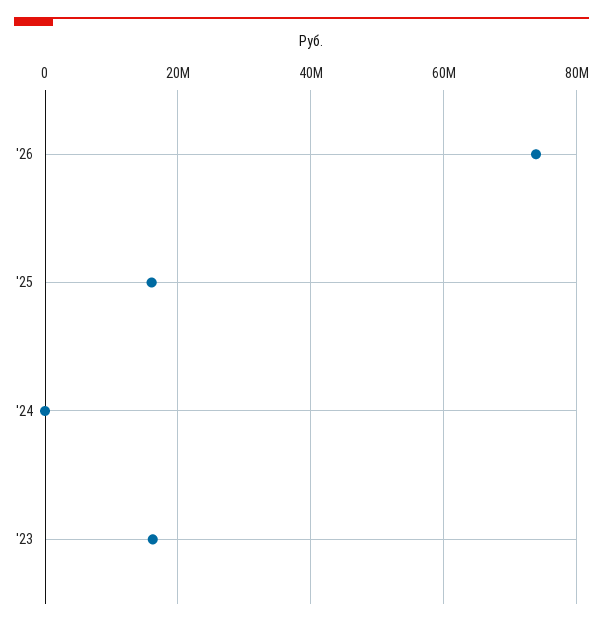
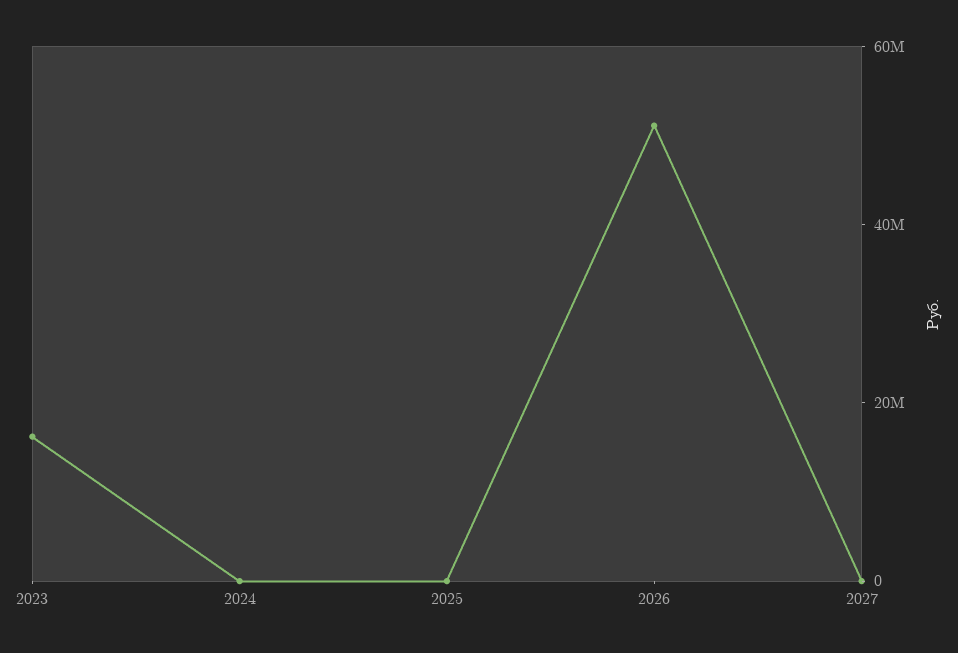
'26: 74000000 -> 50000000
'25: 16000000 -> 0
2027: none -> 0

